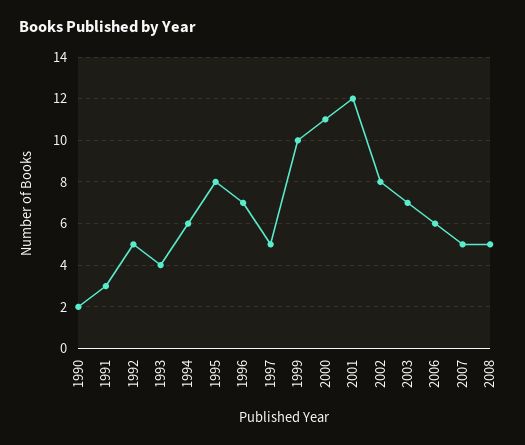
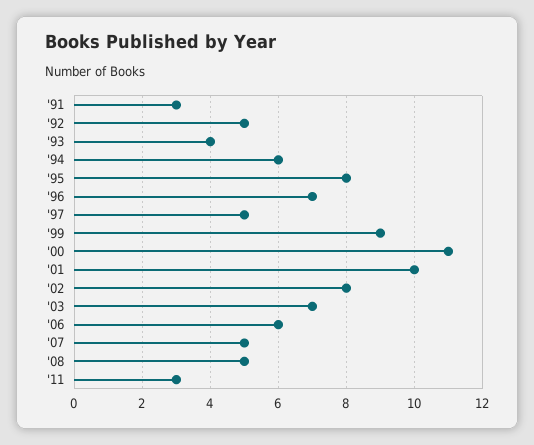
1990: 2 -> none
1999: 10 -> 9
2001: 12 -> 10
'11: none -> 3

